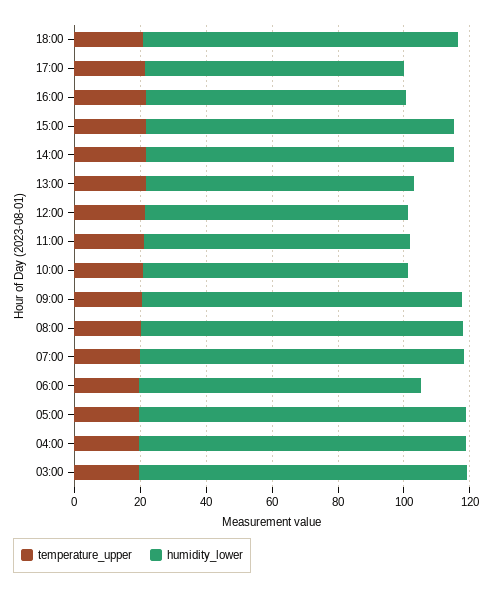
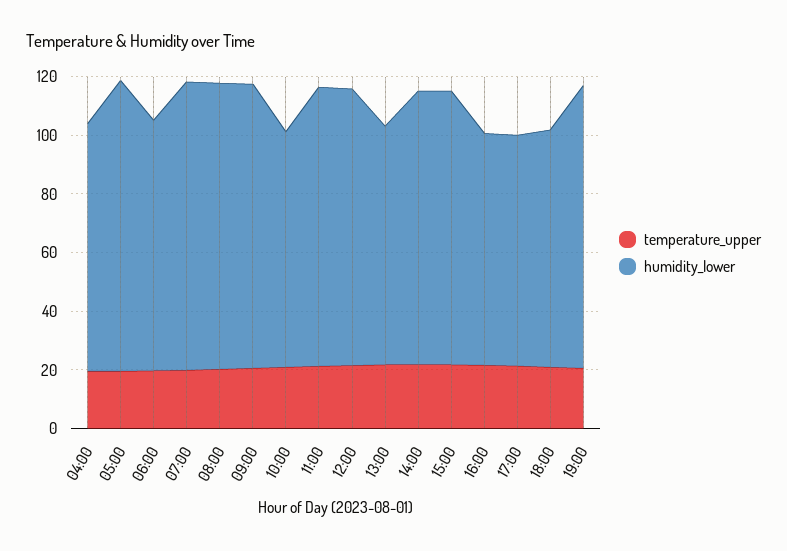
humidity_lower, 18:00: 95 -> 80
humidity_lower, 12:00: 80 -> 95
humidity_lower, 11:00: 80 -> 95
humidity_lower, 04:00: 100 -> 85
temperature_upper, 03:00: 20 -> none
humidity_lower, 03:00: 100 -> none
temperature_upper, 19:00: none -> 20
humidity_lower, 19:00: none -> 95

